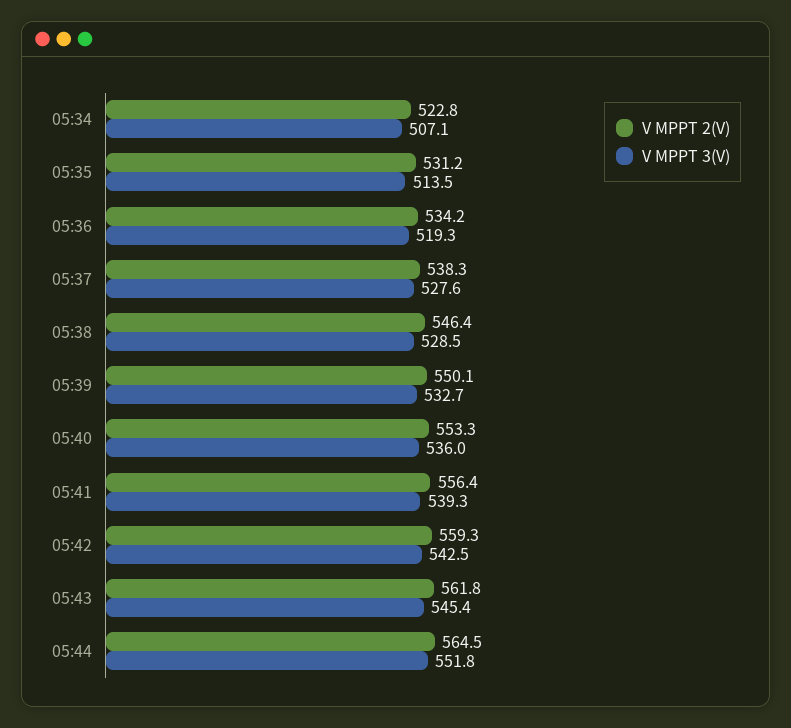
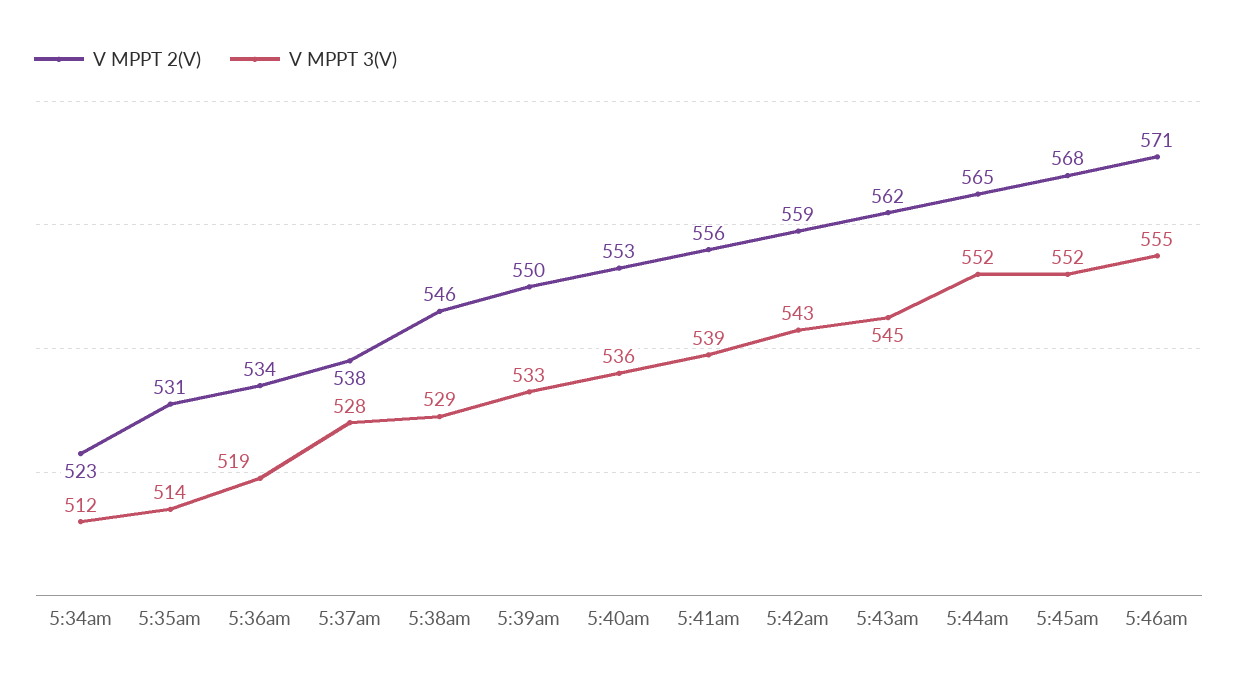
V MPPT 3(V), 05:34: 507.1 -> 512
V MPPT 2(V), 5:45am: none -> 568
V MPPT 3(V), 5:45am: none -> 552
V MPPT 2(V), 5:46am: none -> 571
V MPPT 3(V), 5:46am: none -> 555

